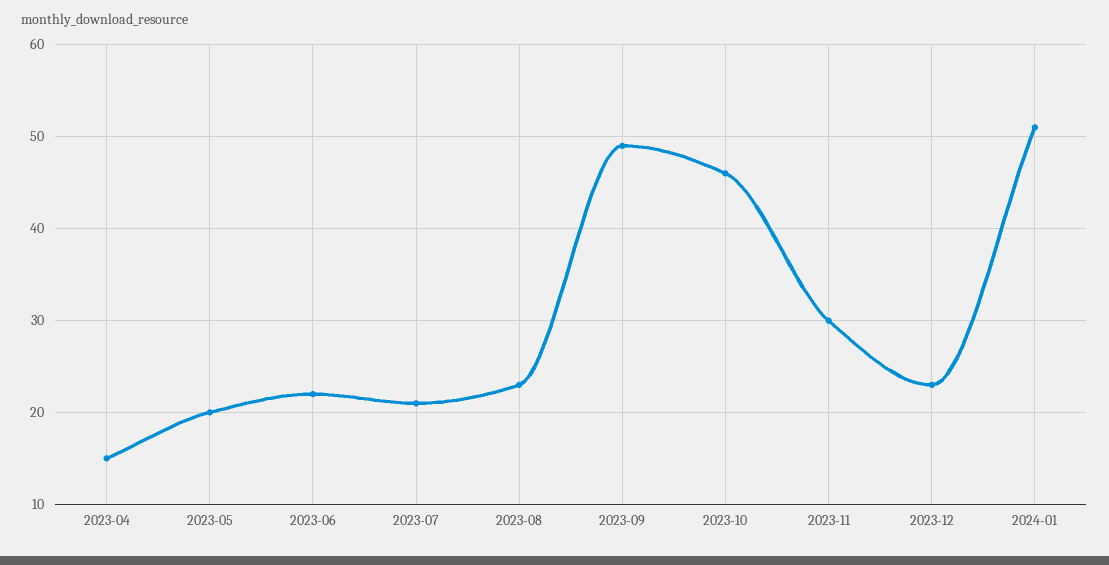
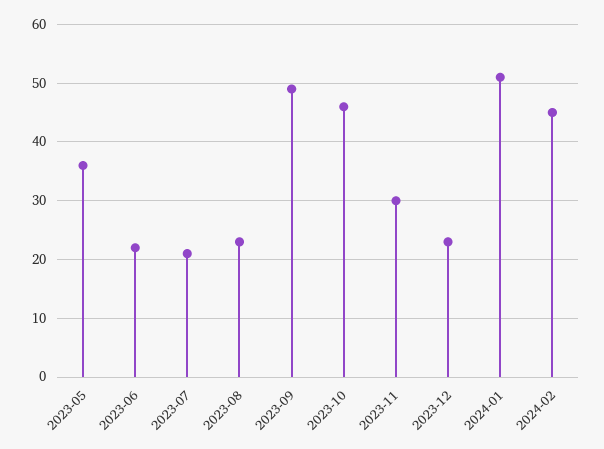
2023-04: 15 -> none
2023-05: 20 -> 35
2024-02: none -> 45

